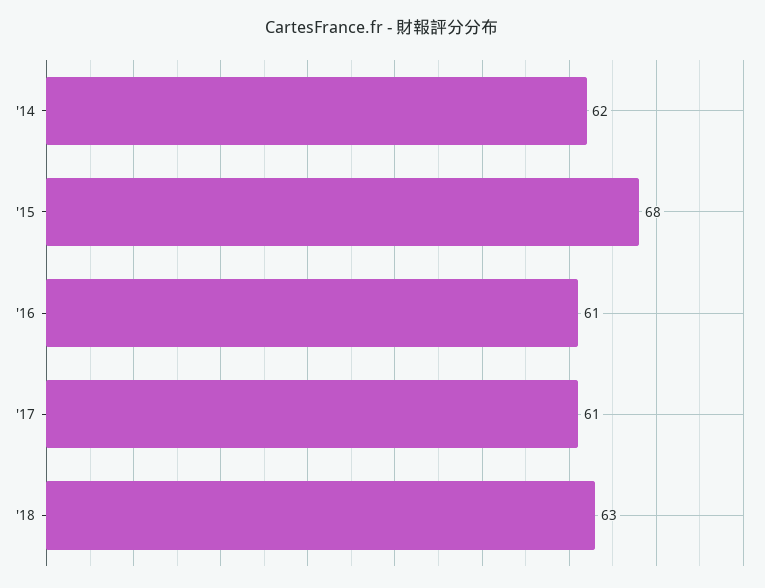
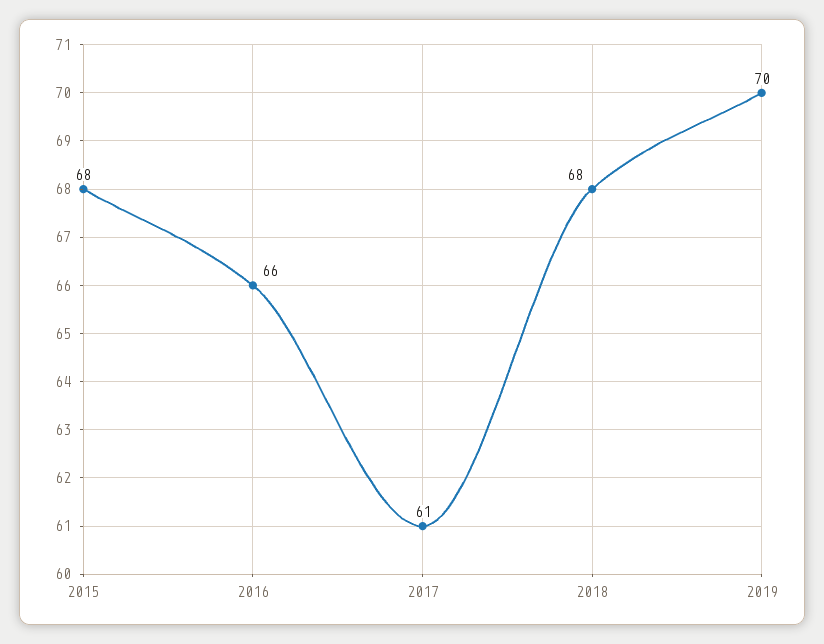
'14: 62 -> none
'16: 61 -> 66
'18: 63 -> 68
2019: none -> 70

